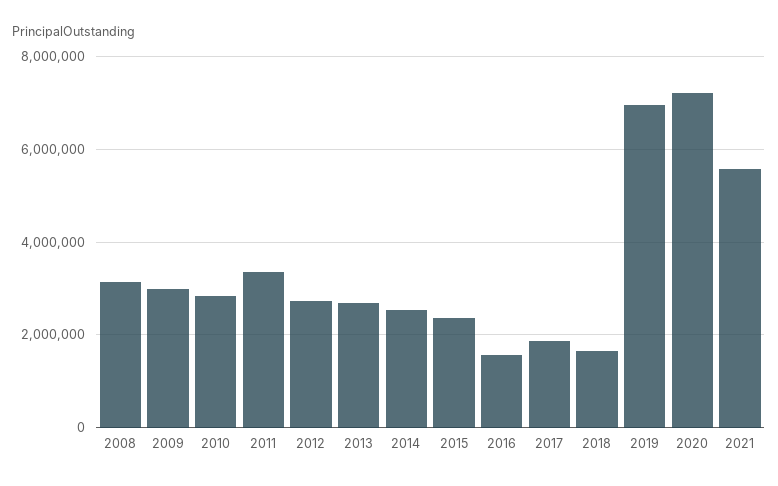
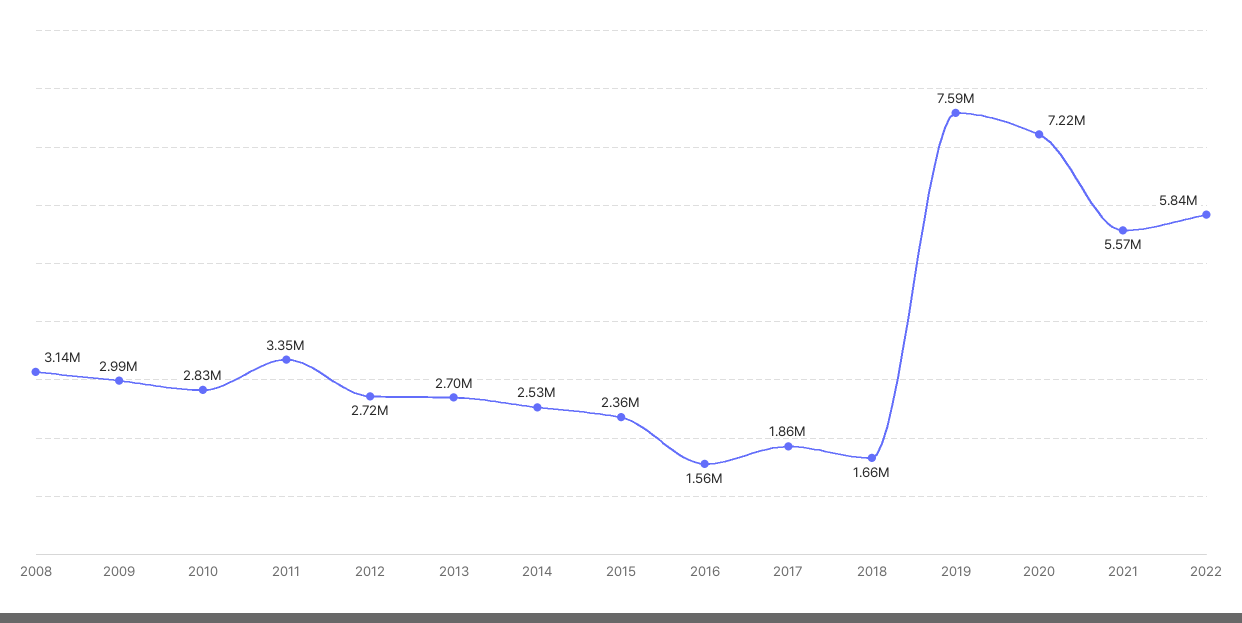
2019: 7000000 -> 7590000
2022: none -> 5840000

